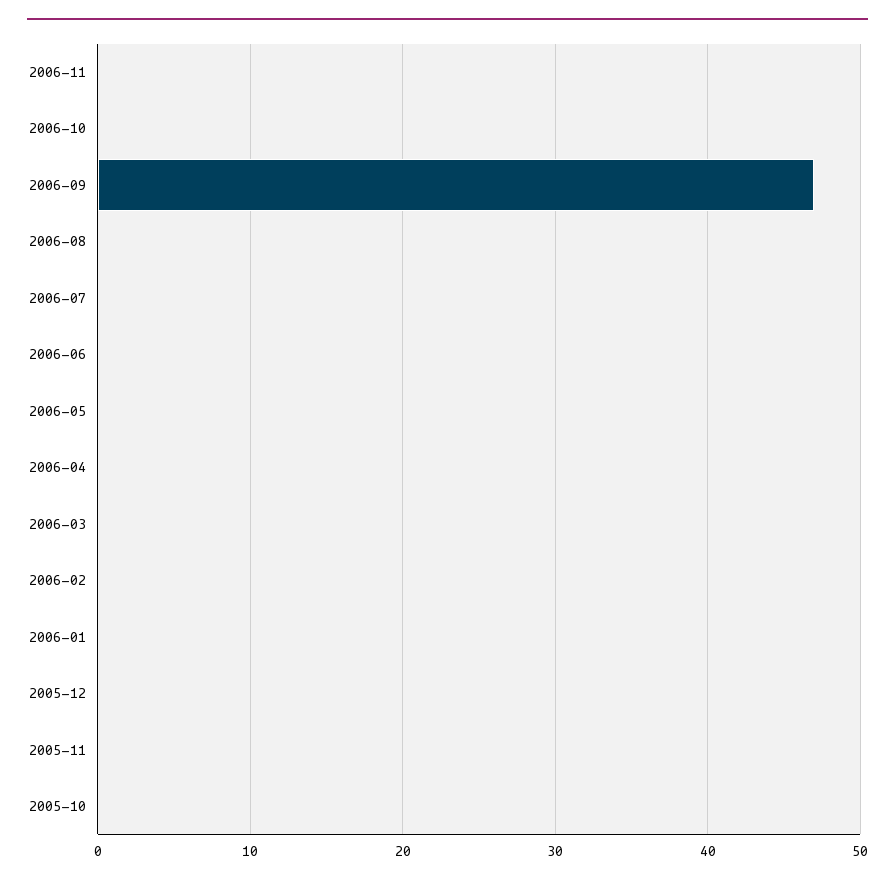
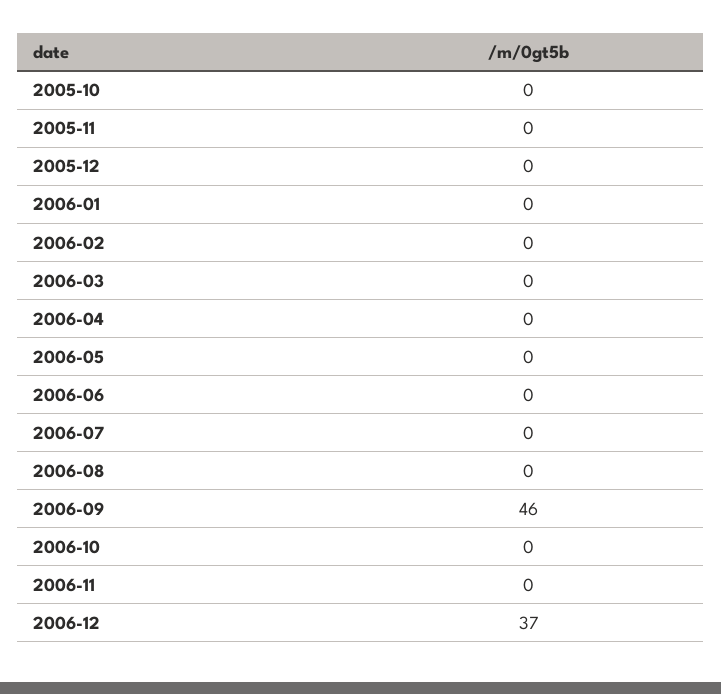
2006-09: 47 -> 46
2006-12: none -> 37

